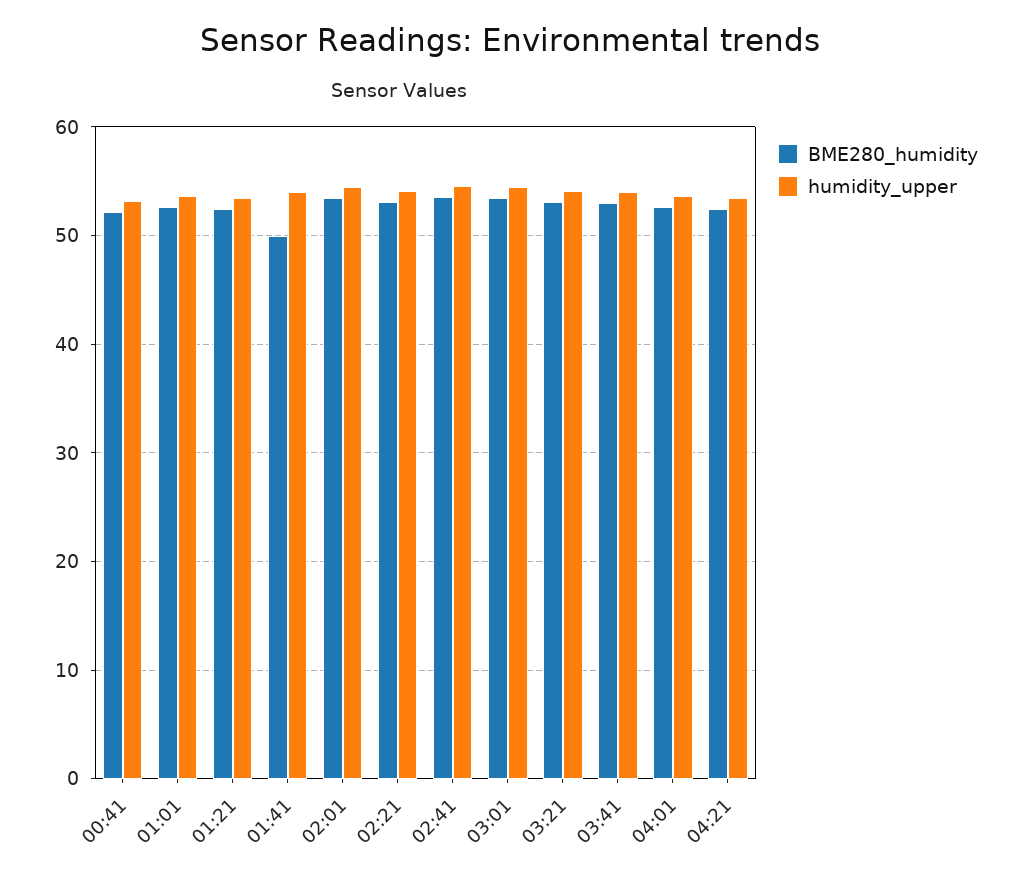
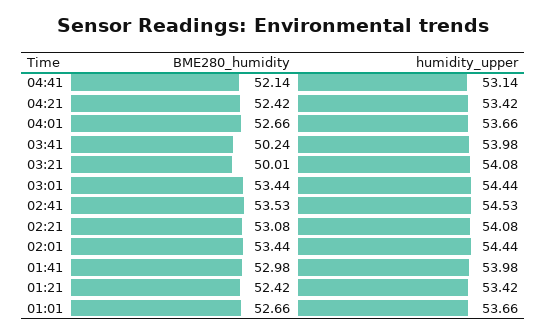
BME280_humidity, 00:41: 52 -> none
humidity_upper, 00:41: 53 -> none
BME280_humidity, 01:41: 50 -> 52.98
BME280_humidity, 03:21: 53 -> 50.01
BME280_humidity, 03:41: 53 -> 50.24
BME280_humidity, 04:41: none -> 52.14
humidity_upper, 04:41: none -> 53.14

